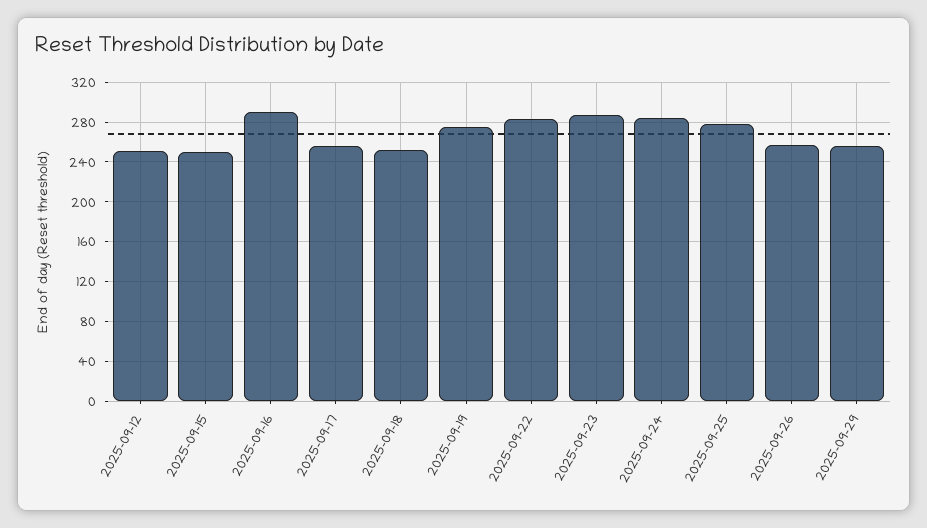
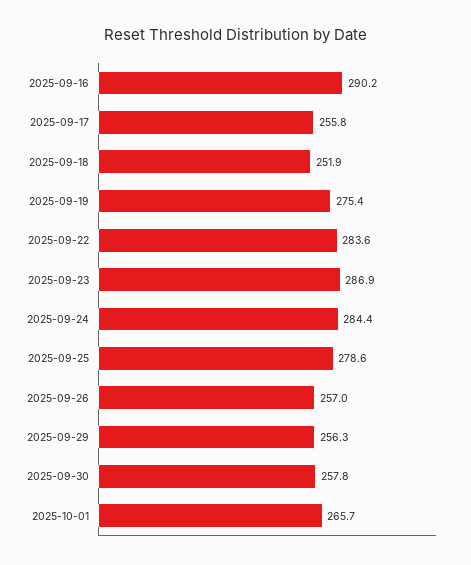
2025-09-12: 250 -> none
2025-09-15: 250 -> none
2025-09-30: none -> 257.8
2025-10-01: none -> 265.7

